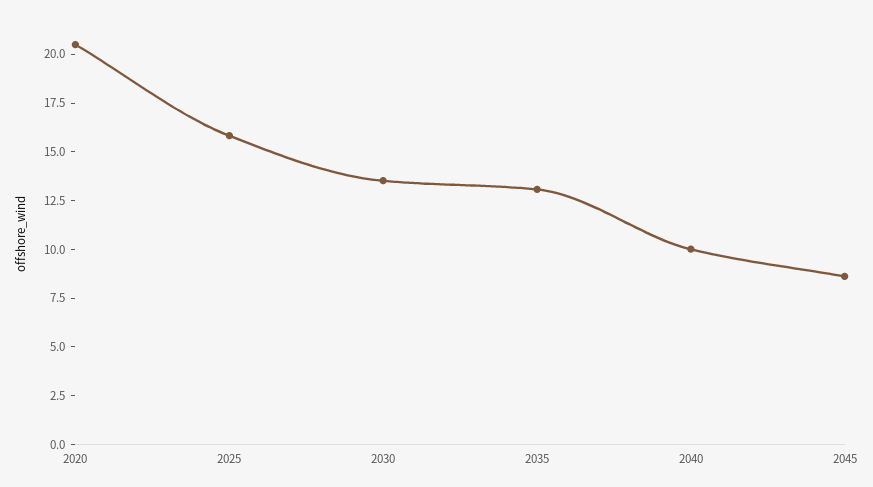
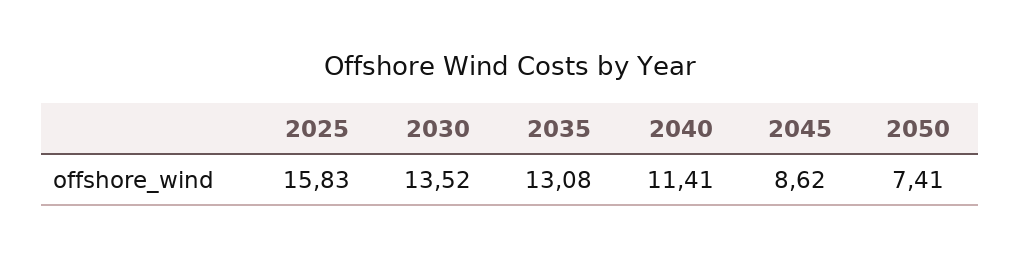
2020: 20.5 -> none
2040: 10 -> 11.41
2050: none -> 7.41

